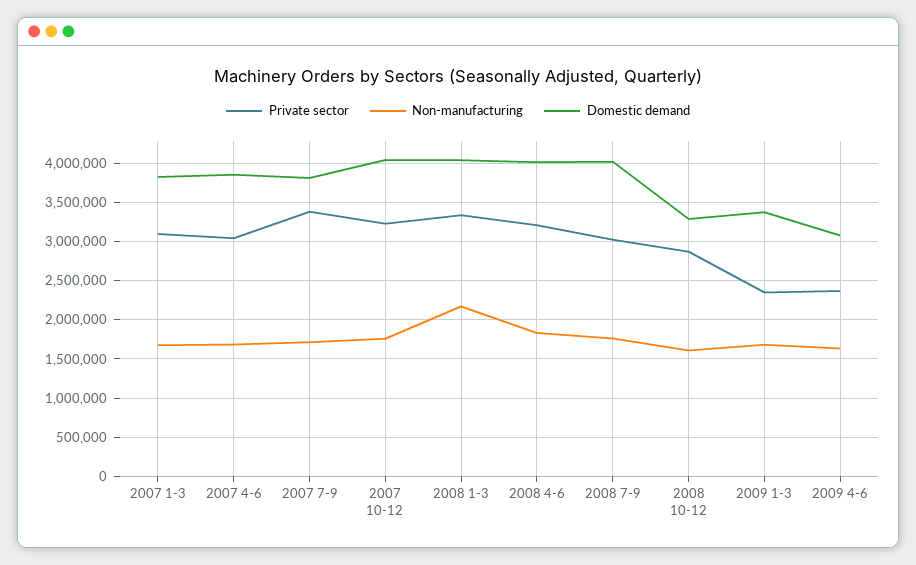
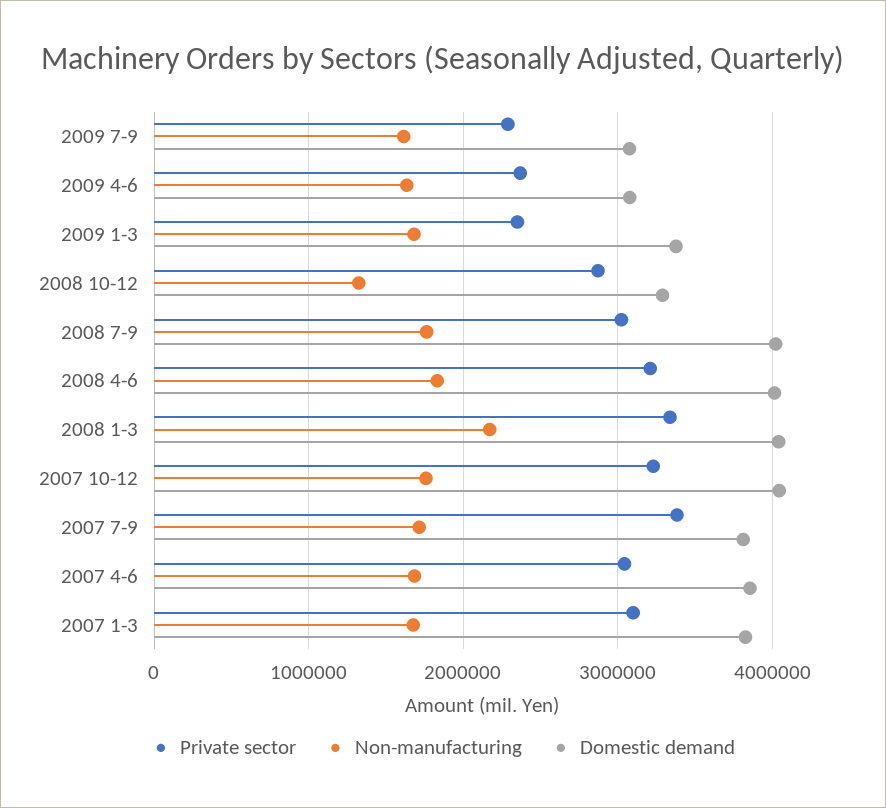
Non-manufacturing, 2008 10-12: 1600000 -> 1300000
Private sector, 2009 7-9: none -> 2300000
Non-manufacturing, 2009 7-9: none -> 1600000
Domestic demand, 2009 7-9: none -> 3100000

